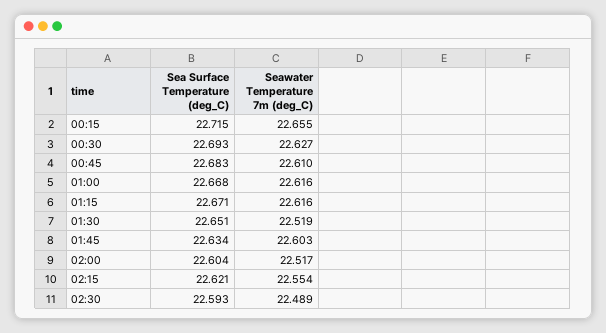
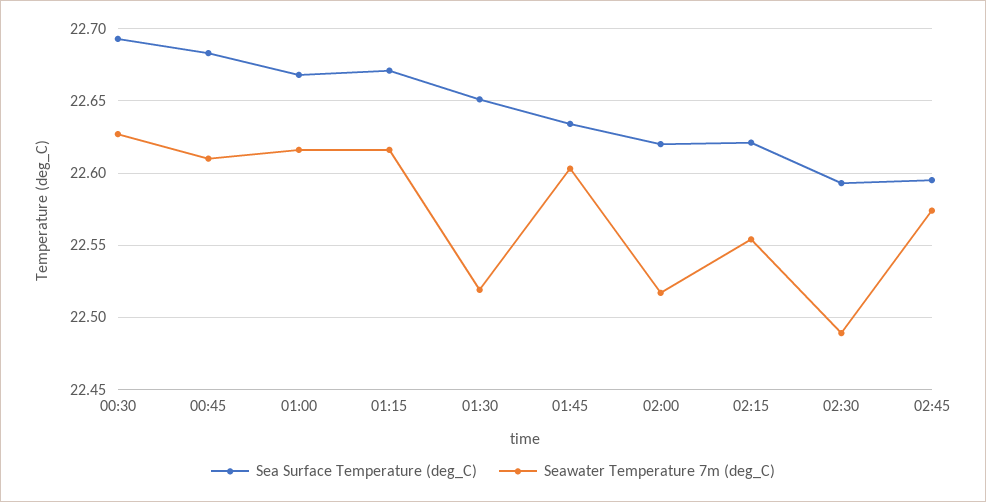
Sea Surface Temperature (deg_C), 00:15: 22.715 -> none
Seawater Temperature 7m (deg_C), 00:15: 22.655 -> none
Sea Surface Temperature (deg_C), 02:00: 22.604 -> 22.62
Sea Surface Temperature (deg_C), 02:45: none -> 22.595
Seawater Temperature 7m (deg_C), 02:45: none -> 22.575

